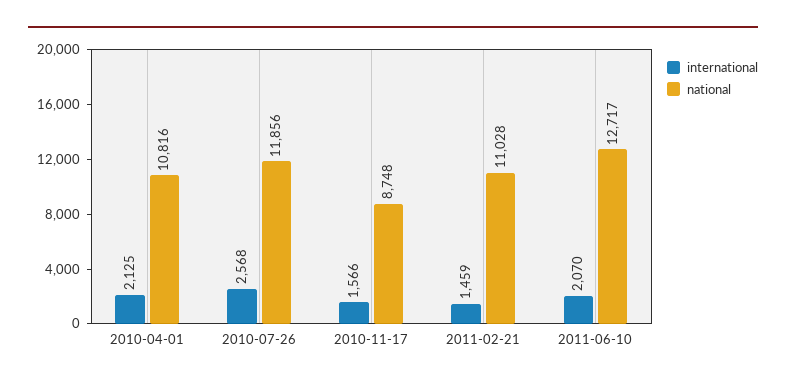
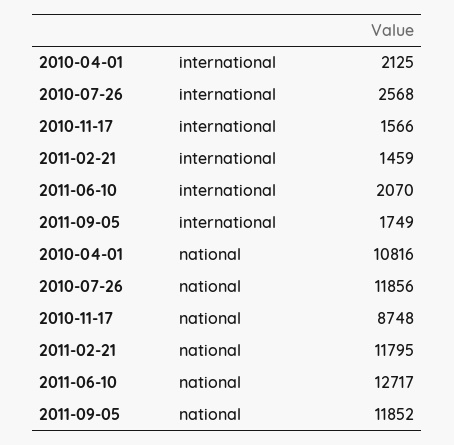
national, 2011-02-21: 11028 -> 11795
international, 2011-09-05: none -> 1749
national, 2011-09-05: none -> 11852

